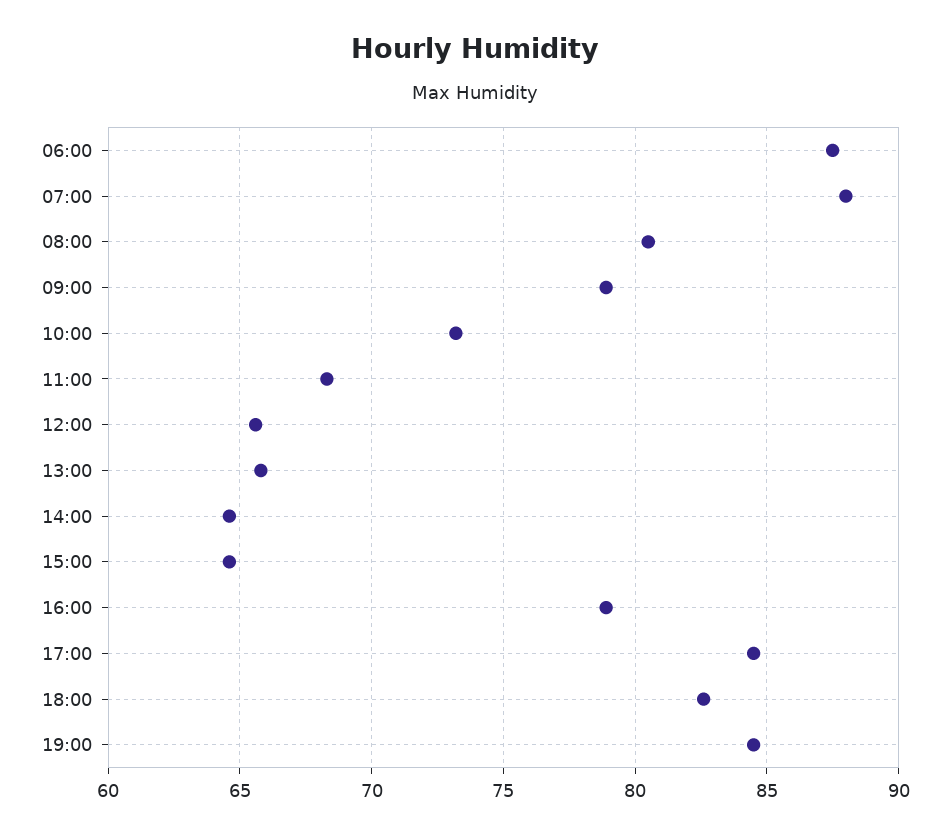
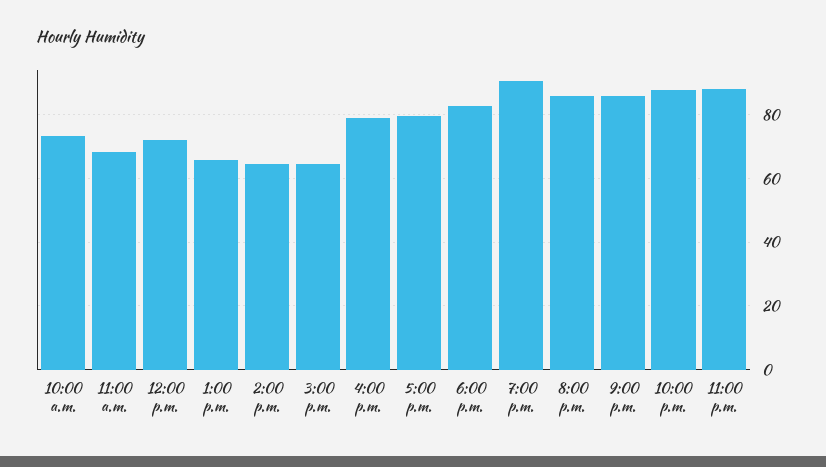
06:00: 87.5 -> none
07:00: 88 -> none
08:00: 80.5 -> none
09:00: 79 -> none
12:00: 65.5 -> 72
17:00: 84.5 -> 80
19:00: 84.5 -> 90
8:00 p.m.: none -> 86
9:00 p.m.: none -> 86
10:00 p.m.: none -> 88
11:00 p.m.: none -> 88

